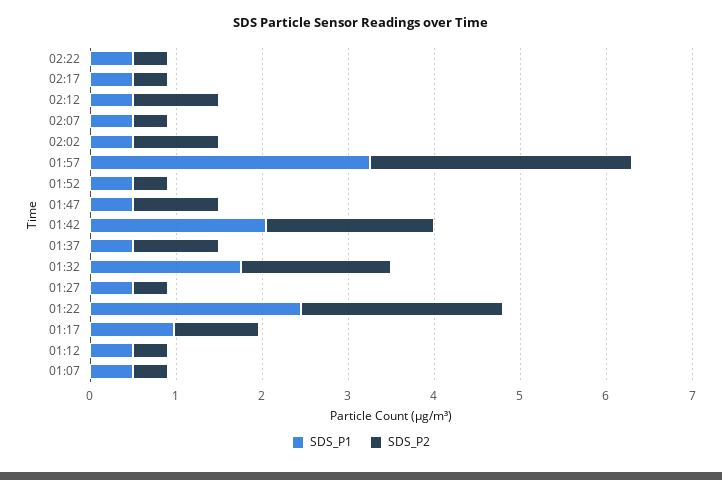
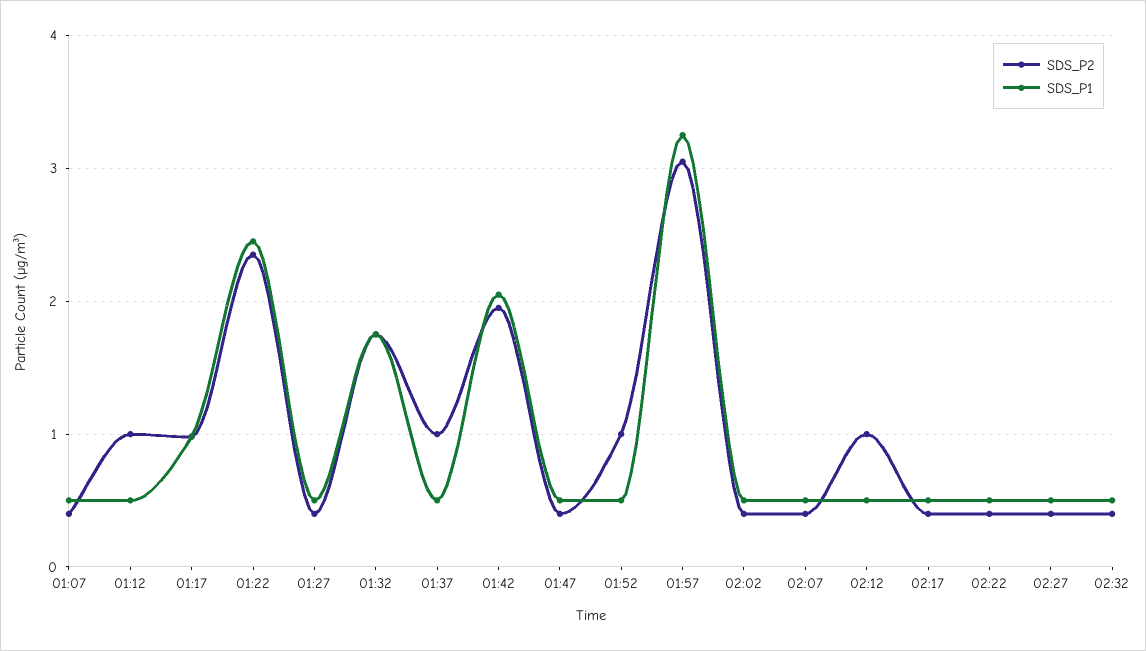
SDS_P2, 02:02: 1 -> 0.4
SDS_P2, 01:52: 0.4 -> 1
SDS_P2, 01:47: 1 -> 0.4
SDS_P2, 01:12: 0.4 -> 1
SDS_P2, 02:27: none -> 0.4
SDS_P1, 02:27: none -> 0.5
SDS_P2, 02:32: none -> 0.4
SDS_P1, 02:32: none -> 0.5

